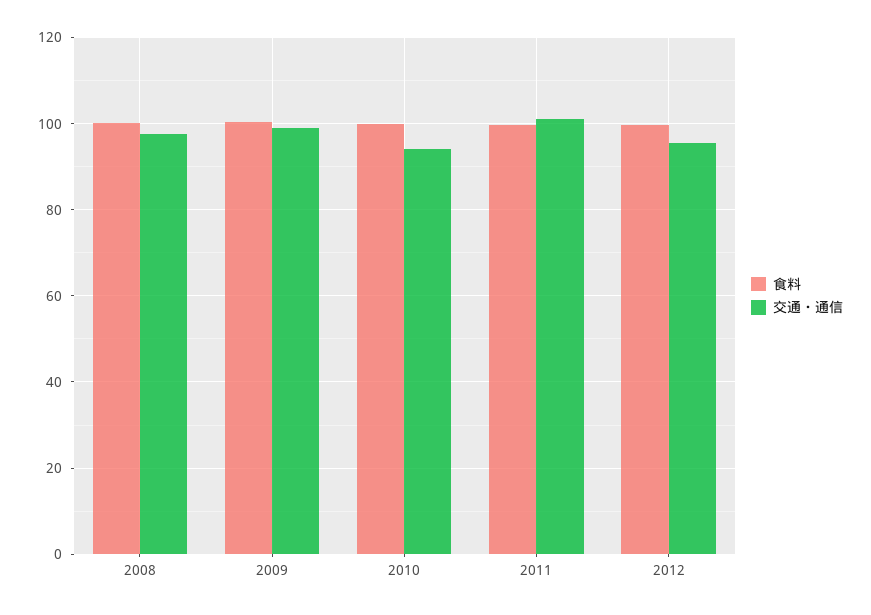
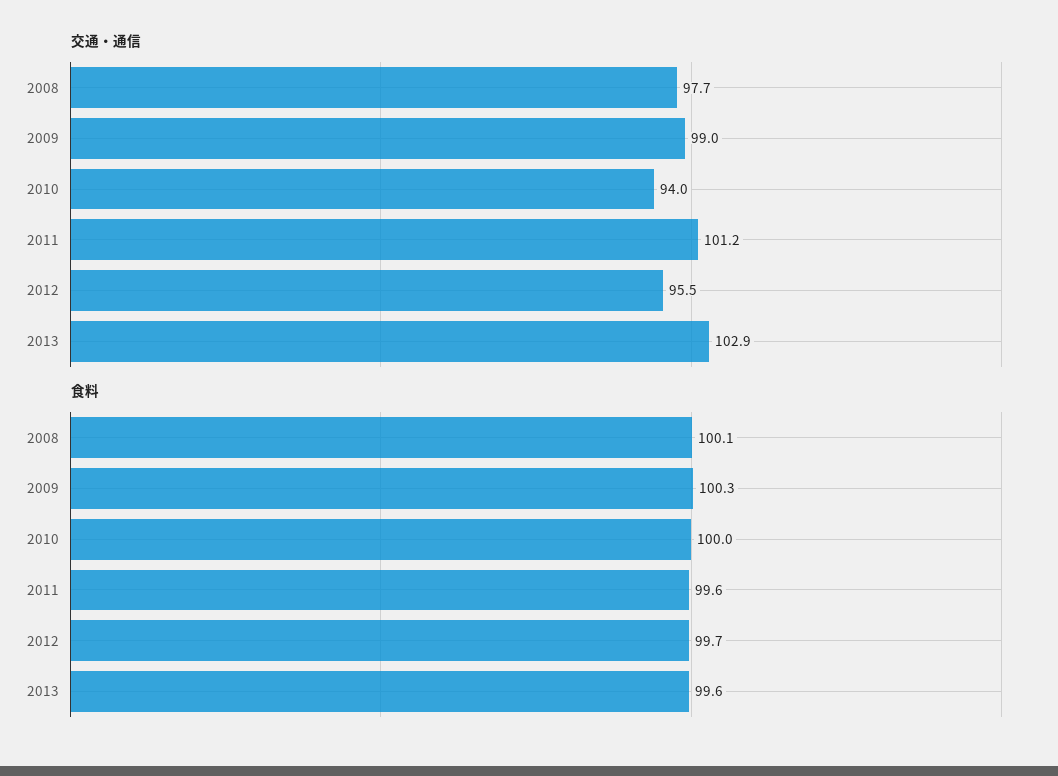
交通・通信, 2013: none -> 102.9
食料, 2013: none -> 99.6

